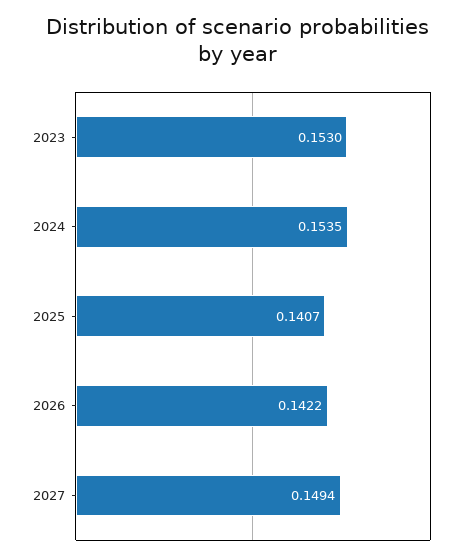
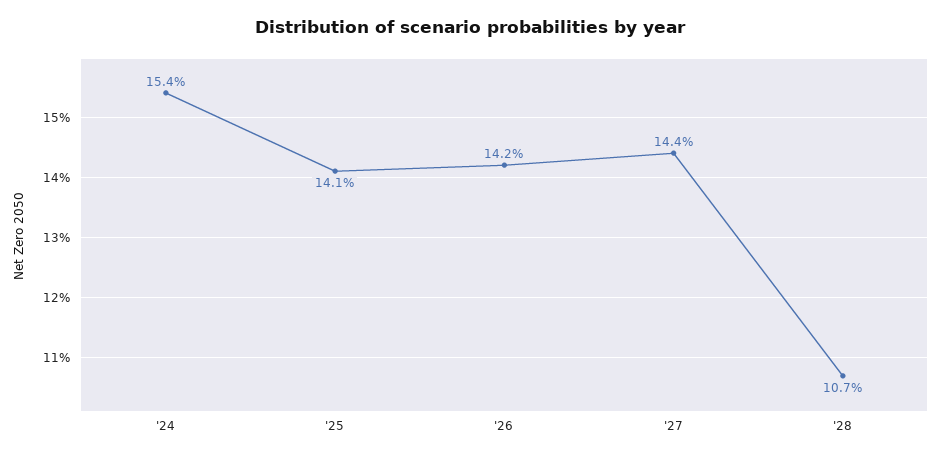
2023: 0.153 -> none
2027: 0.1494 -> 0.144
'28: none -> 0.107

